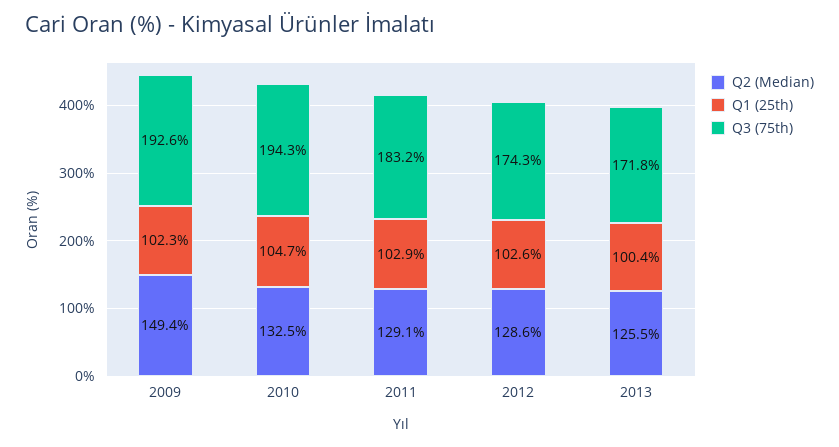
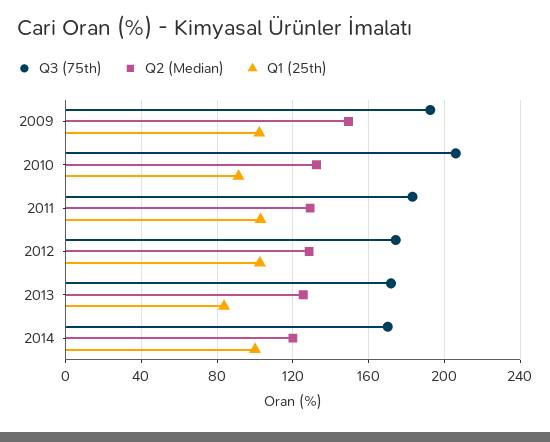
Q1 (25th), 2010: 104.7 -> 90
Q3 (75th), 2010: 194.3 -> 205
Q1 (25th), 2013: 100.4 -> 85
Q3 (75th), 2014: none -> 170
Q2 (Median), 2014: none -> 120
Q1 (25th), 2014: none -> 100

